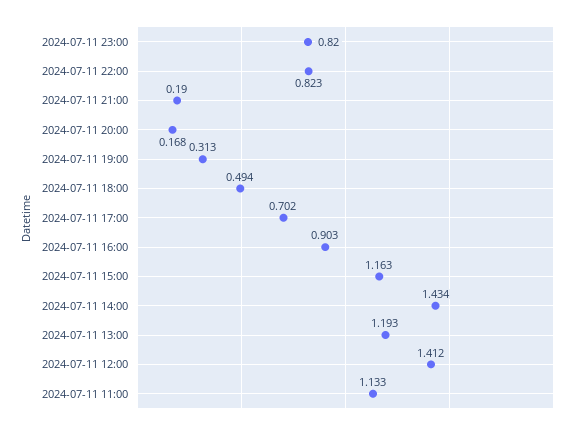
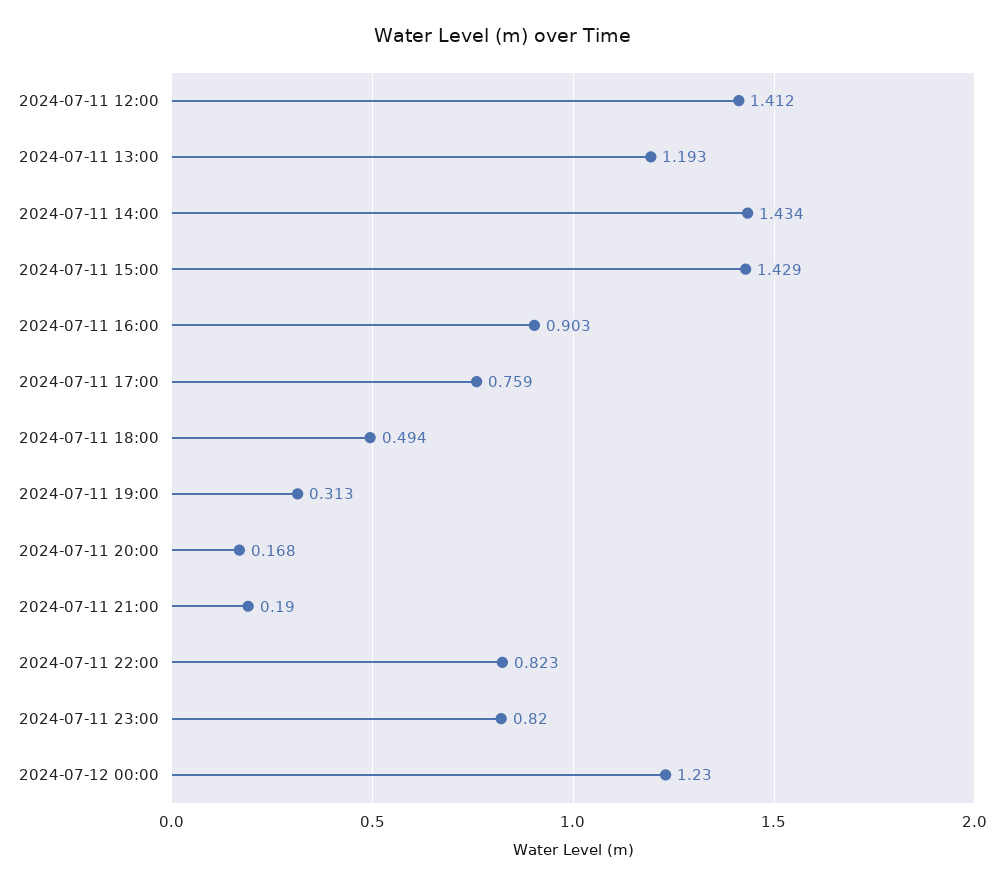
2024-07-11 17:00: 0.702 -> 0.759
2024-07-11 15:00: 1.163 -> 1.429
2024-07-11 11:00: 1.133 -> none
2024-07-12 00:00: none -> 1.23

